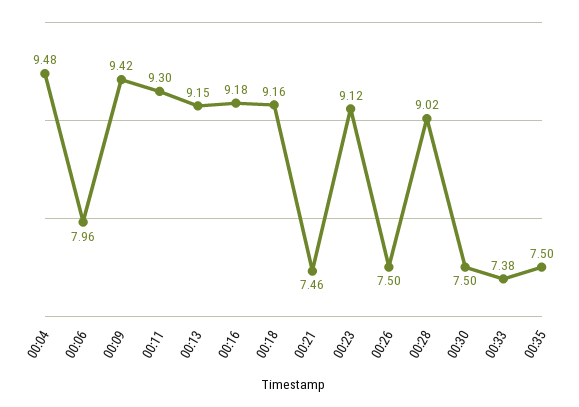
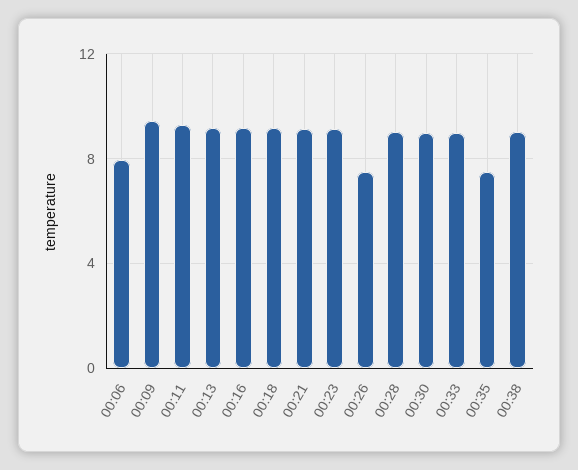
00:04: 9.48 -> none
00:21: 7.46 -> 9
00:30: 7.5 -> 9
00:33: 7.38 -> 9
00:38: none -> 9

